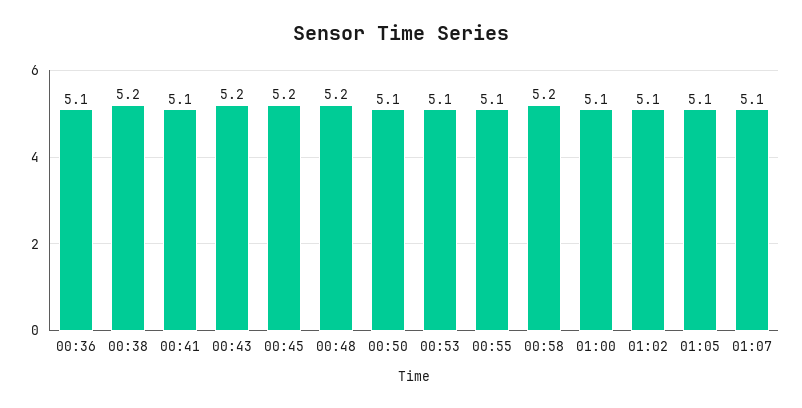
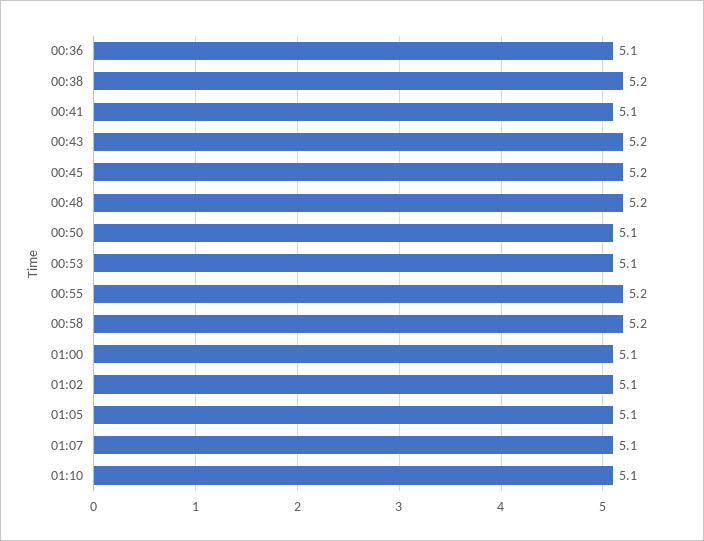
00:55: 5.1 -> 5.2
01:10: none -> 5.1

